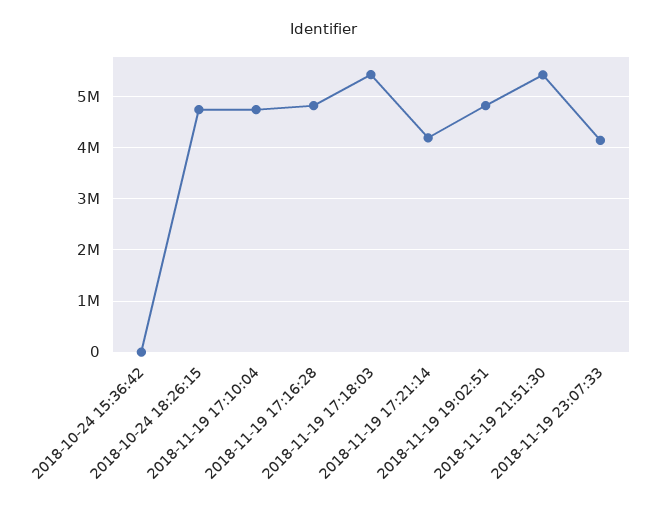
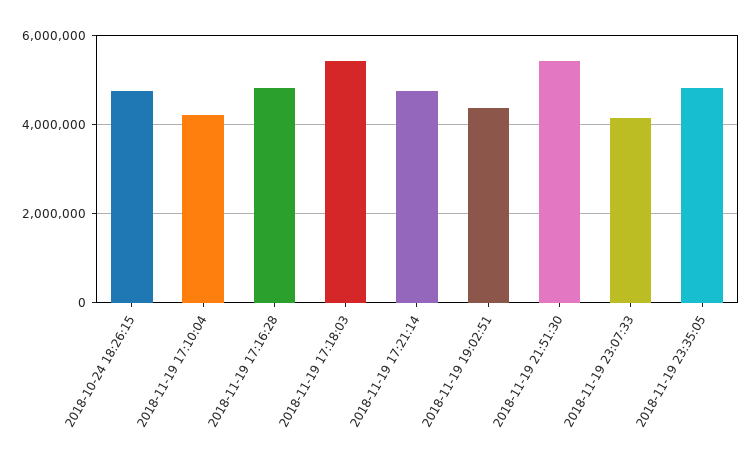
2018-10-24 15:36:42: 0 -> none
2018-11-19 17:10:04: 4800000 -> 4200000
2018-11-19 17:21:14: 4200000 -> 4800000
2018-11-19 19:02:51: 4800000 -> 4400000
2018-11-19 23:35:05: none -> 4800000

